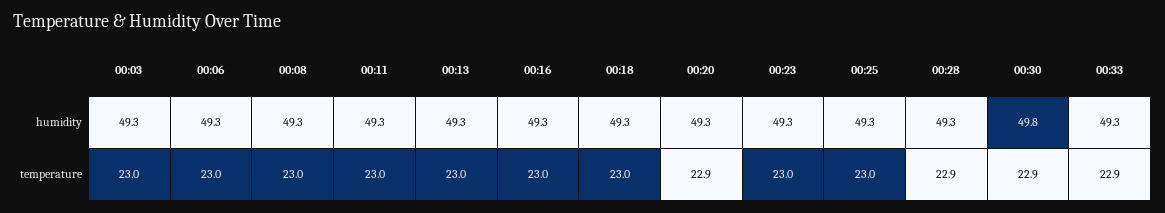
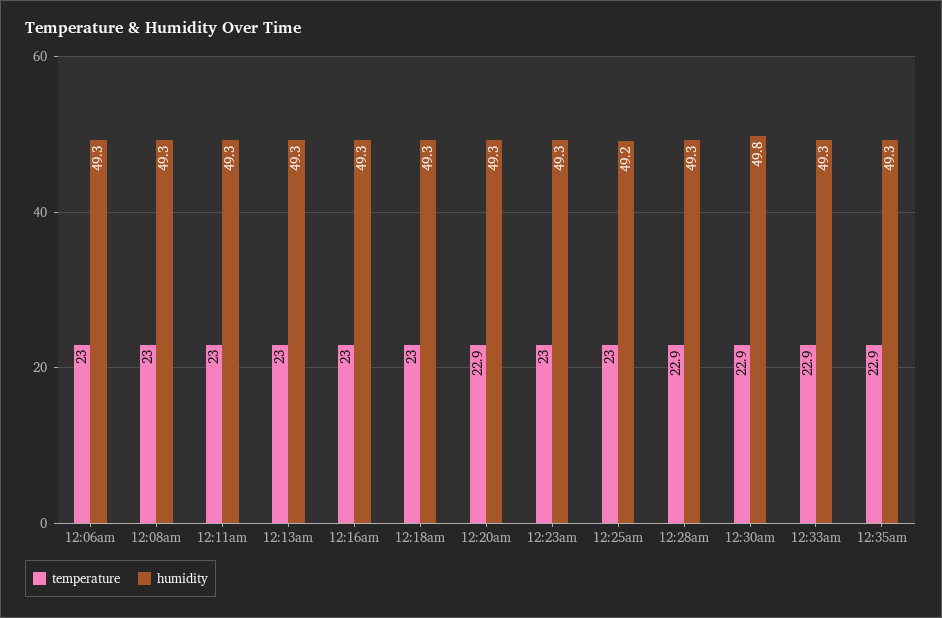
humidity, 00:03: 49.3 -> none
humidity, 00:25: 49.3 -> 49.2
temperature, 00:03: 23 -> none
temperature, 12:35am: none -> 22.9
humidity, 12:35am: none -> 49.3

